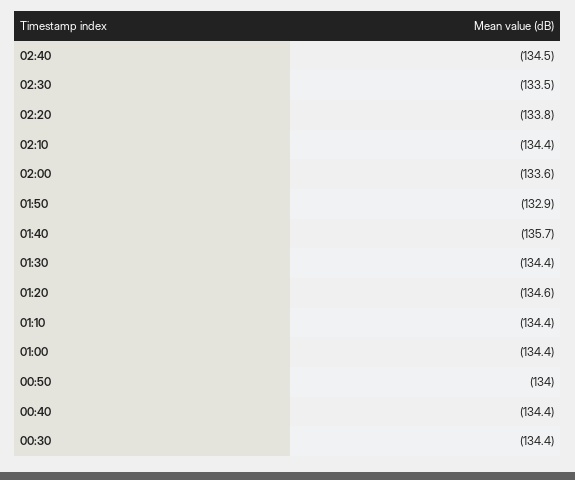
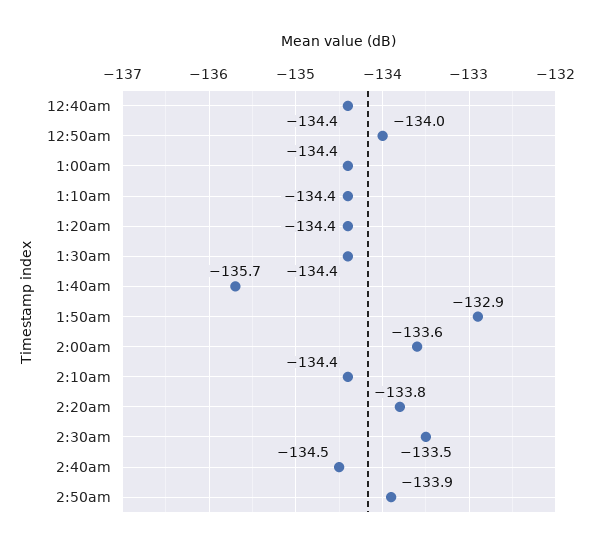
01:20: -134.6 -> -134.4
00:30: -134.4 -> none
2:50am: none -> -133.9

